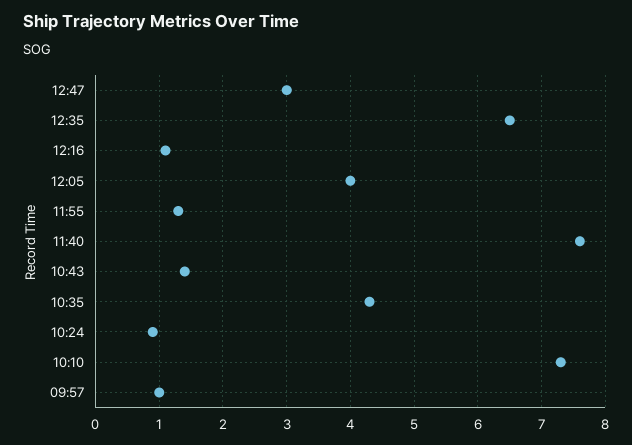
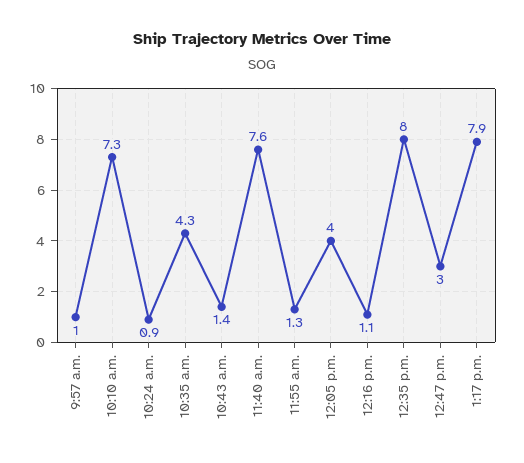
12:35: 6.5 -> 8
1:17 p.m.: none -> 7.9

